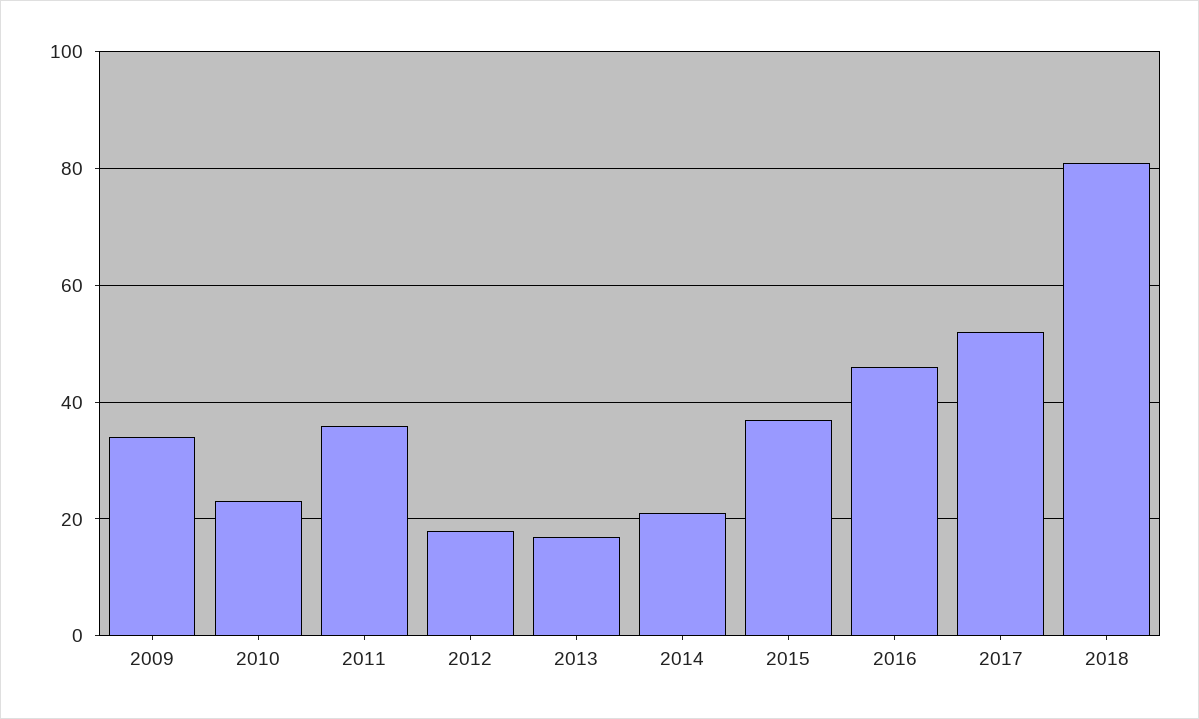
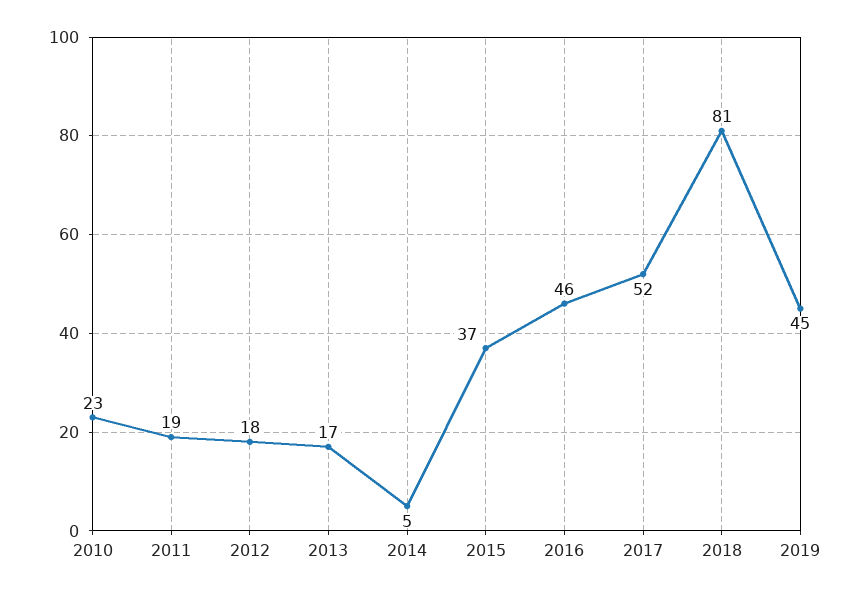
2009: 35 -> none
2011: 35 -> 19
2014: 20 -> 5
2019: none -> 45

